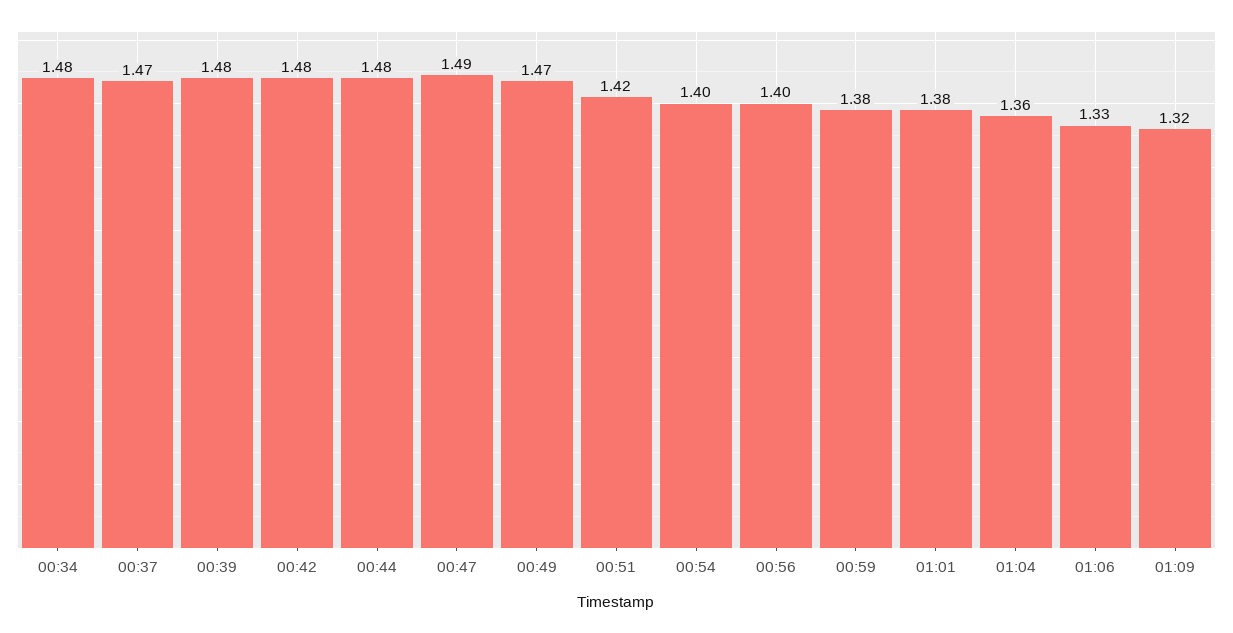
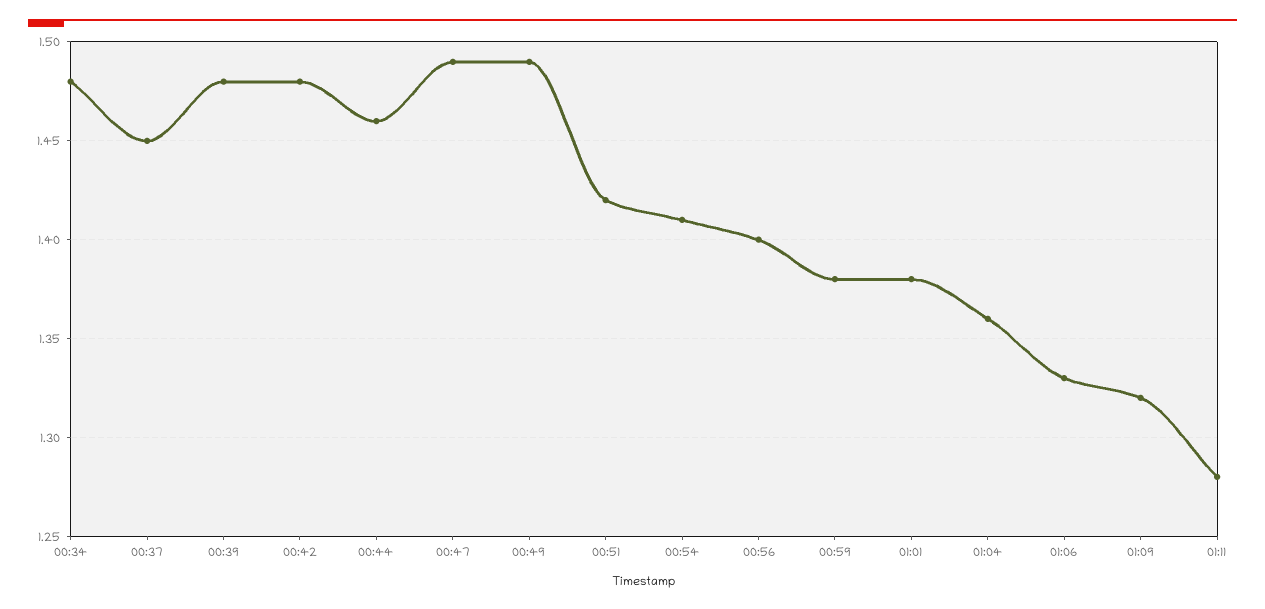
00:37: 1.47 -> 1.45
00:44: 1.48 -> 1.46
00:49: 1.47 -> 1.49
00:54: 1.4 -> 1.41
01:11: none -> 1.28

